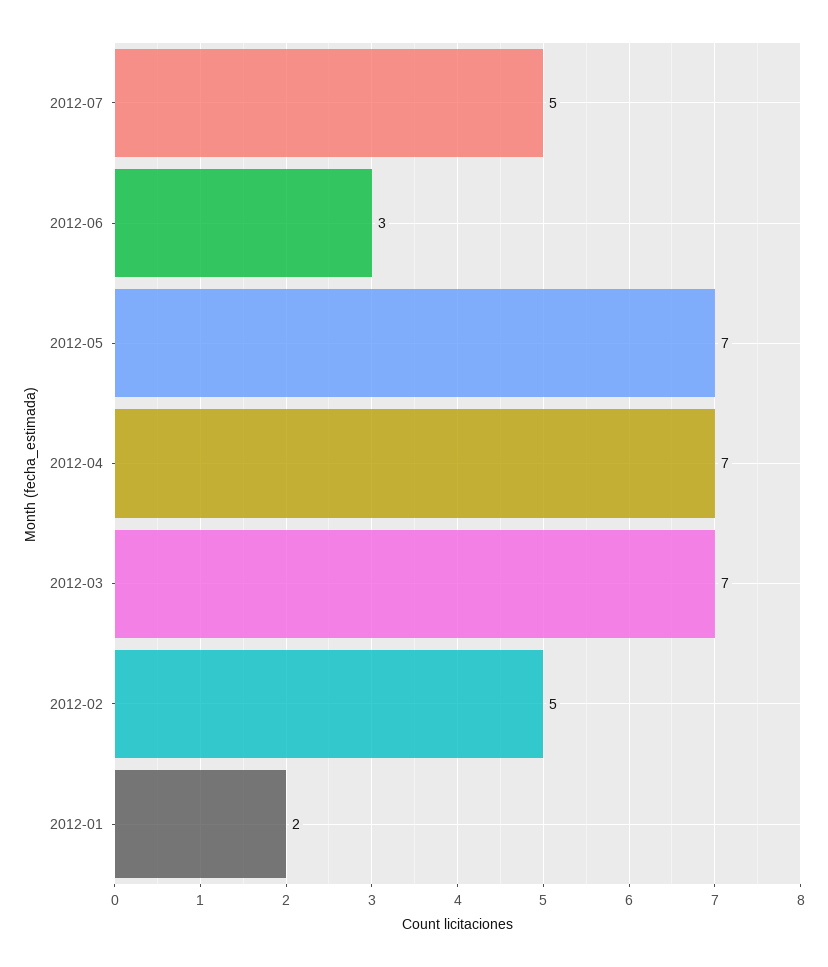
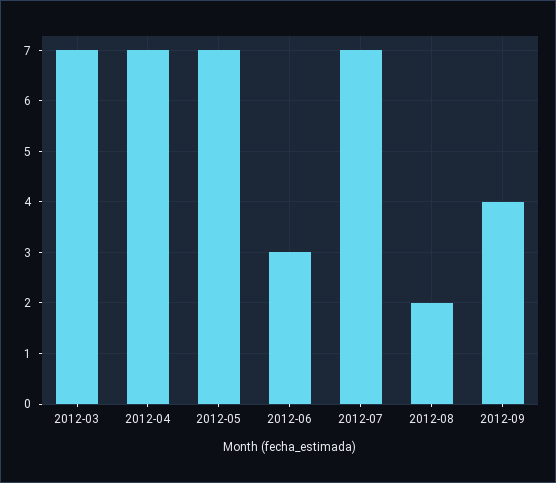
2012-07: 5 -> 7
2012-02: 5 -> none
2012-01: 2 -> none
2012-08: none -> 2
2012-09: none -> 4

